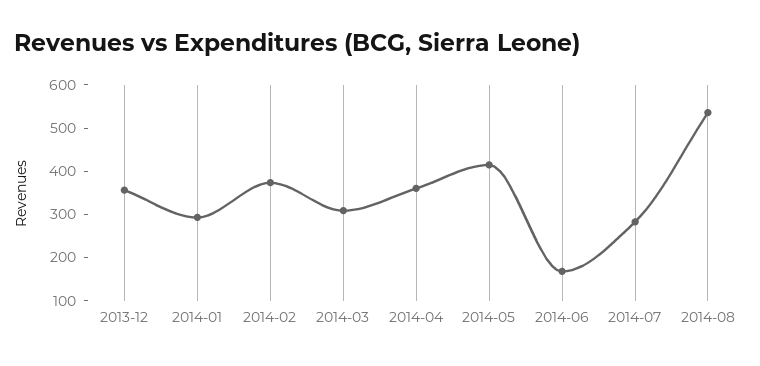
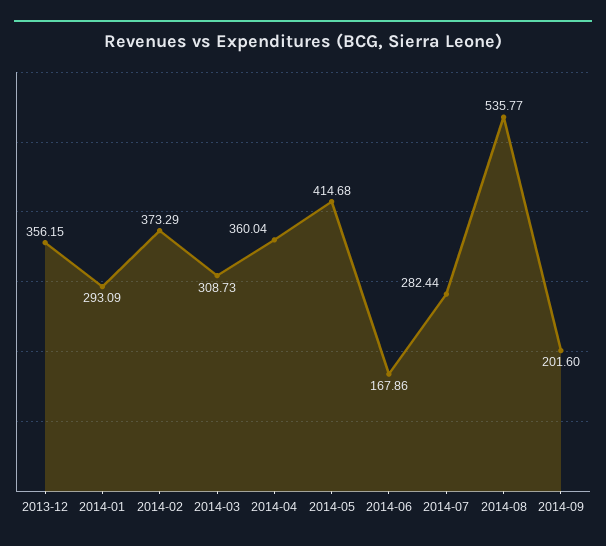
2014-09: none -> 201.6

